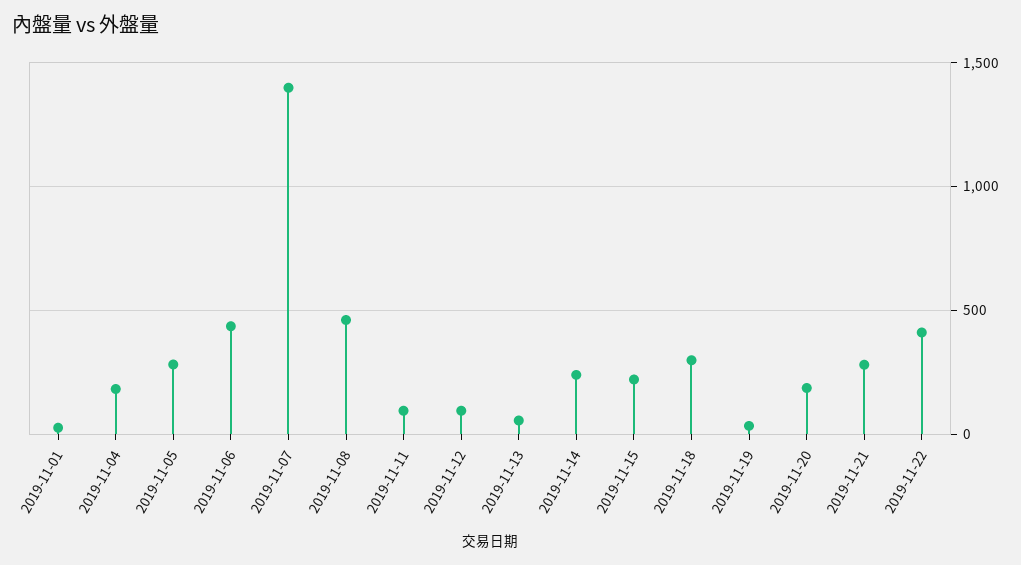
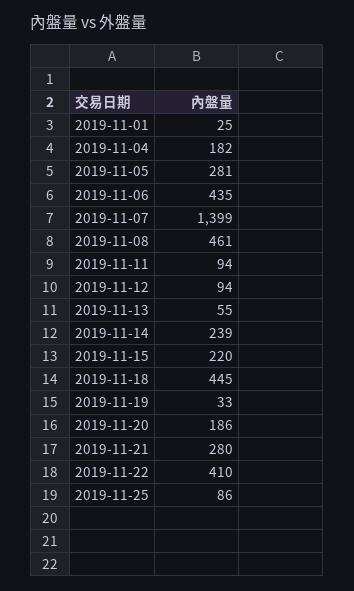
2019-11-18: 300 -> 445
2019-11-25: none -> 86

